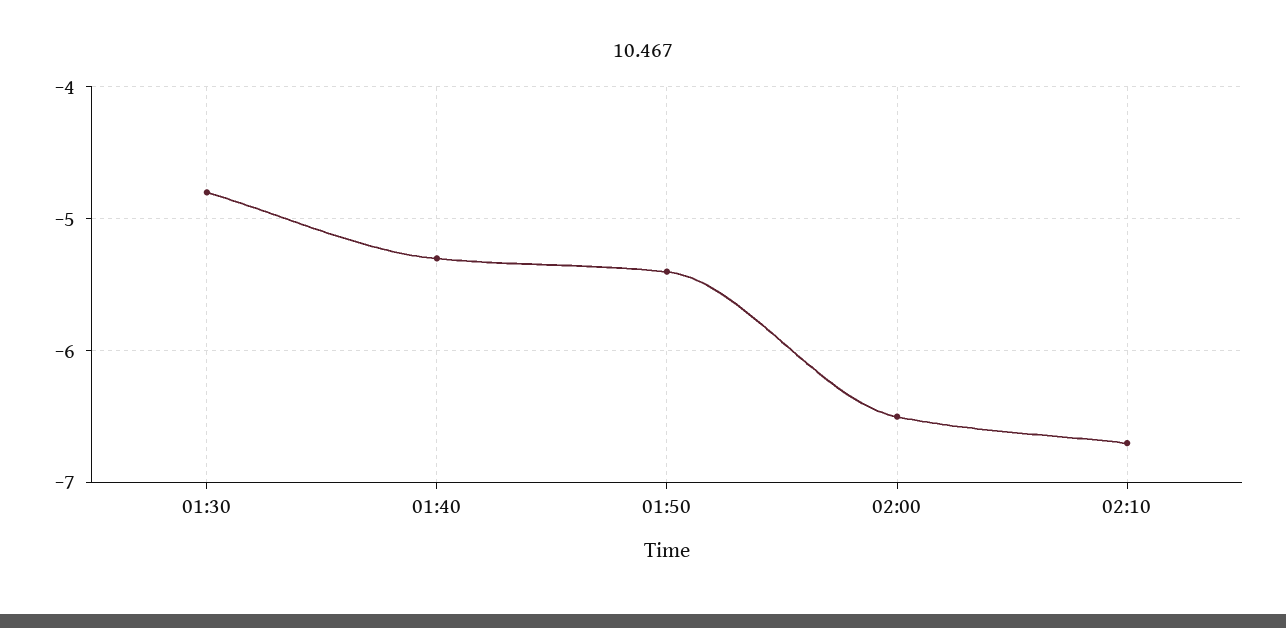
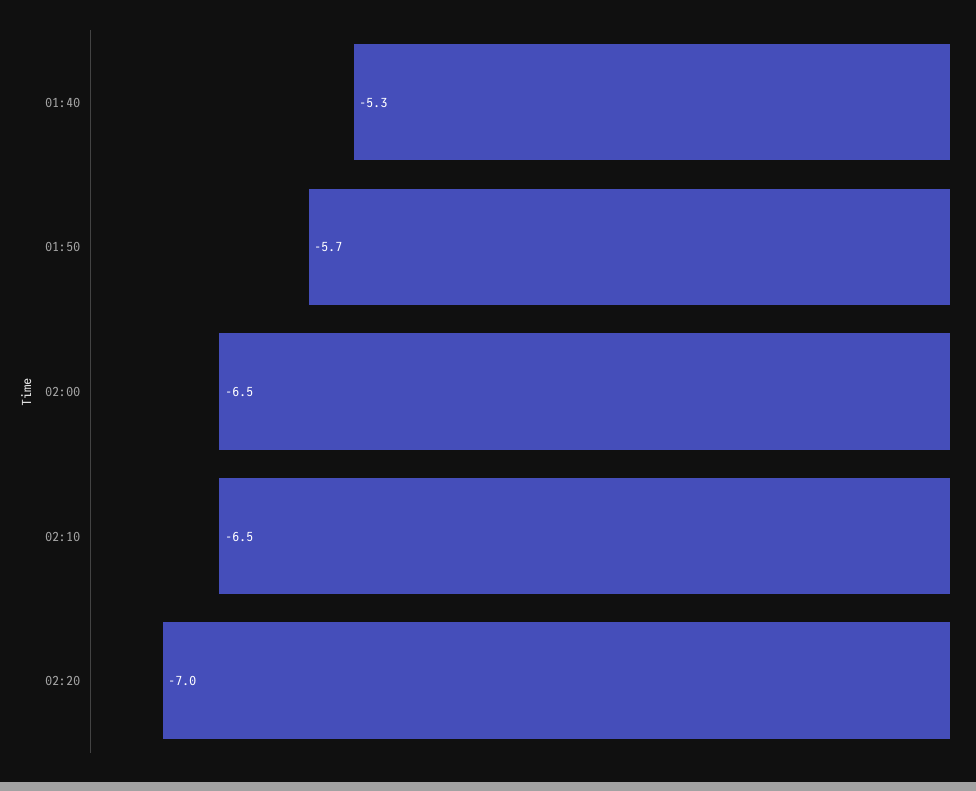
01:30: -4.8 -> none
01:50: -5.4 -> -5.7
02:10: -6.7 -> -6.5
02:20: none -> -7

